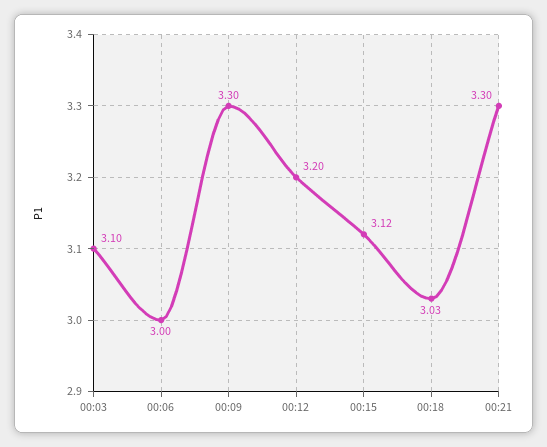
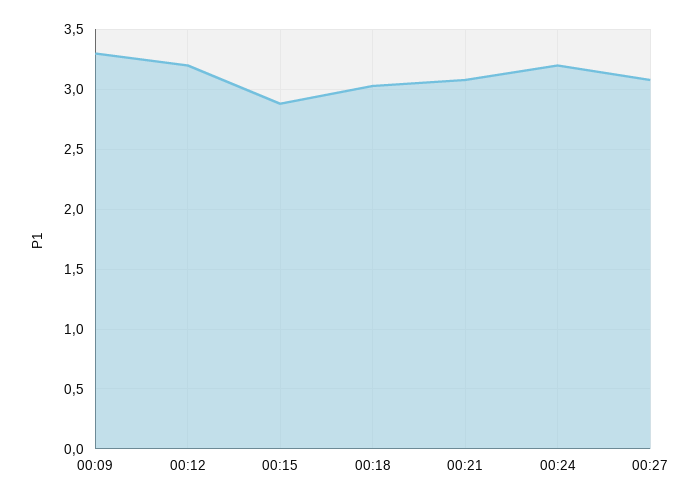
00:03: 3.1 -> none
00:06: 3 -> none
00:15: 3.12 -> 2.9
00:21: 3.3 -> 3.1
00:24: none -> 3.2
00:27: none -> 3.1

